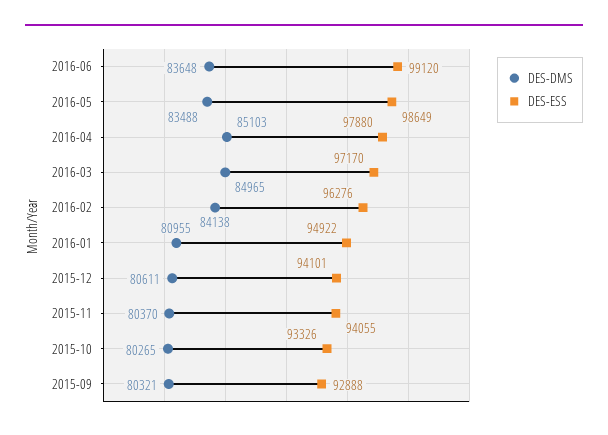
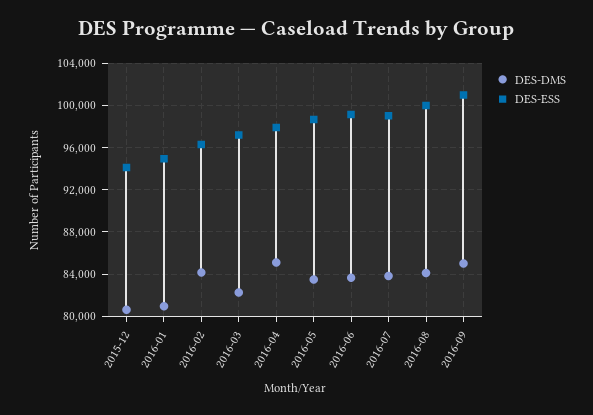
DES-DMS, 2016-03: 84965 -> 82000
DES-DMS, 2015-11: 80370 -> none
DES-ESS, 2015-11: 94055 -> none
DES-DMS, 2015-10: 80265 -> none
DES-ESS, 2015-10: 93326 -> none
DES-DMS, 2015-09: 80321 -> none
DES-ESS, 2015-09: 92888 -> none
DES-DMS, 2016-07: none -> 84000
DES-ESS, 2016-07: none -> 99000
DES-DMS, 2016-08: none -> 84000
DES-ESS, 2016-08: none -> 100000
DES-DMS, 2016-09: none -> 85000
DES-ESS, 2016-09: none -> 101000

